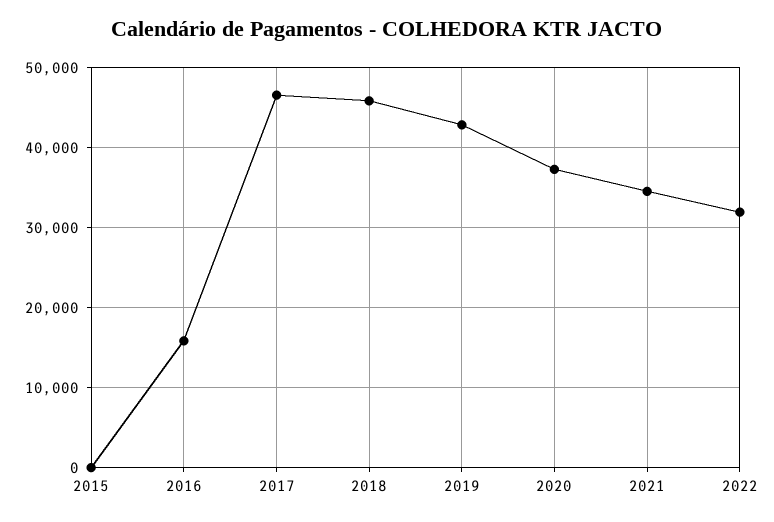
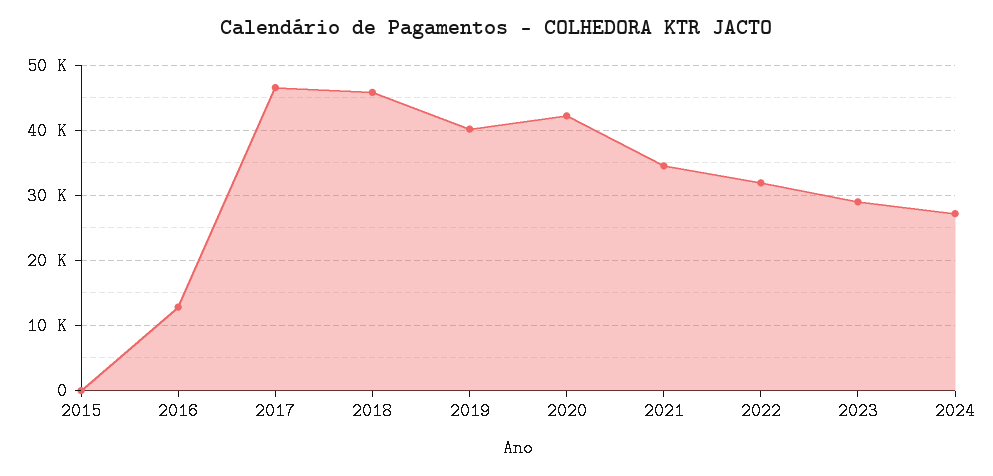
2016: 16000 -> 13000
2019: 43000 -> 40000
2020: 37000 -> 42000
2023: none -> 29000
2024: none -> 27000

